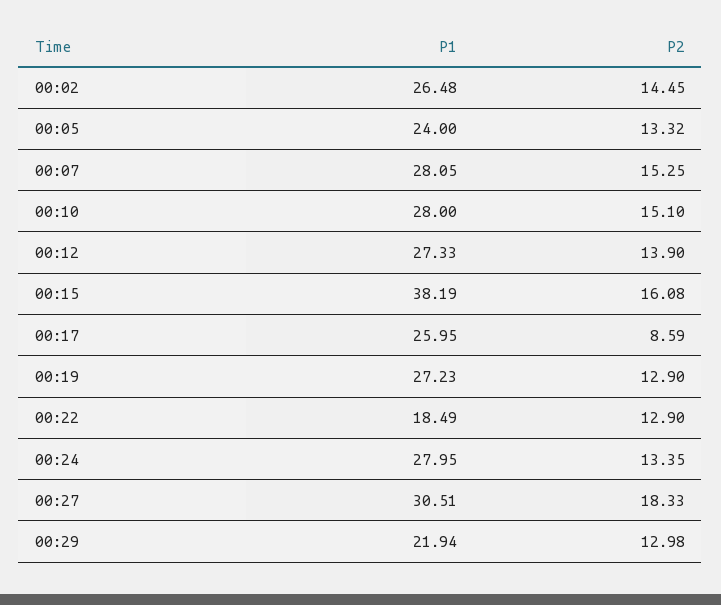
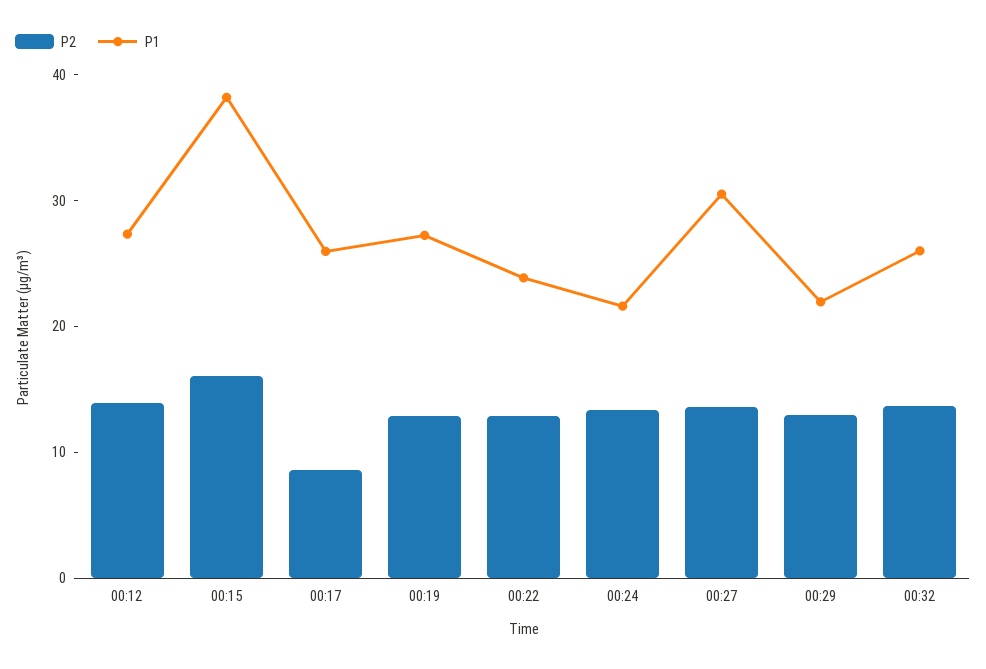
P1, 00:02: 26.48 -> none
P2, 00:02: 14.45 -> none
P1, 00:05: 24 -> none
P2, 00:05: 13.32 -> none
P1, 00:07: 28.05 -> none
P2, 00:07: 15.25 -> none
P1, 00:10: 28 -> none
P2, 00:10: 15.1 -> none
P1, 00:22: 18.49 -> 24
P1, 00:24: 27.95 -> 22
P2, 00:27: 18.33 -> 14
P2, 00:32: none -> 14
P1, 00:32: none -> 26

